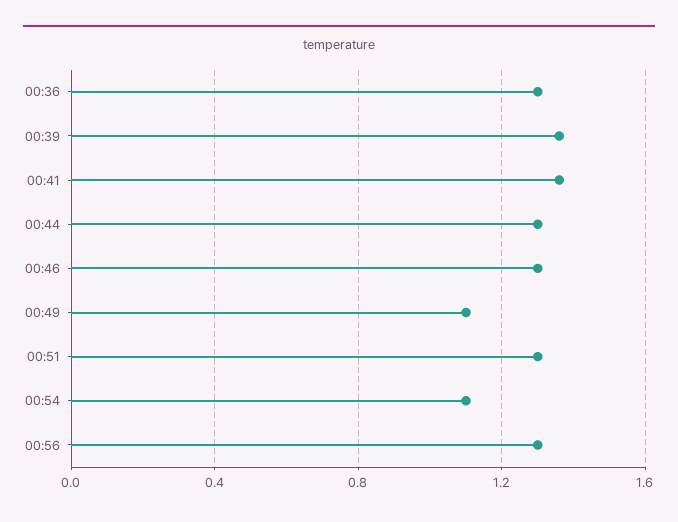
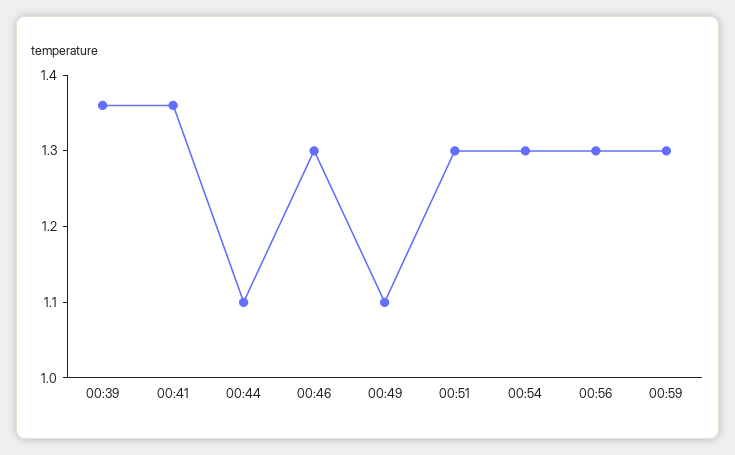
00:36: 1.3 -> none
00:44: 1.3 -> 1.1
00:54: 1.1 -> 1.3
00:59: none -> 1.3

